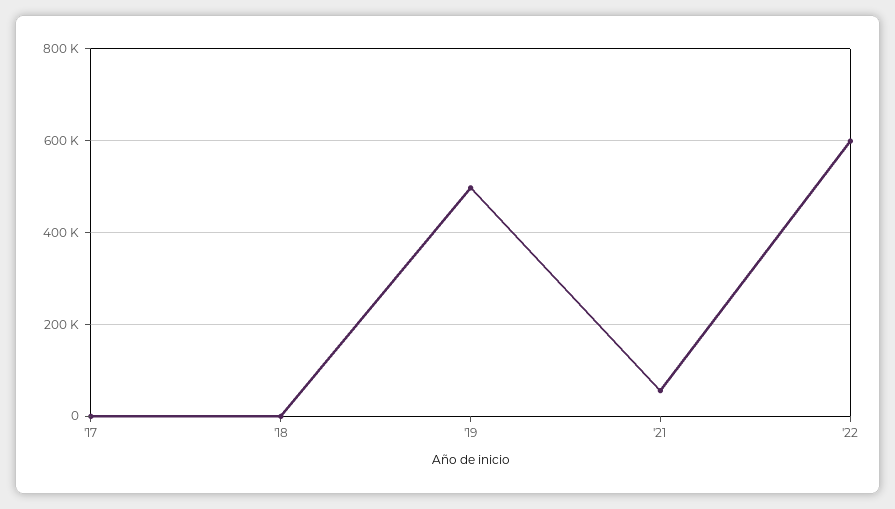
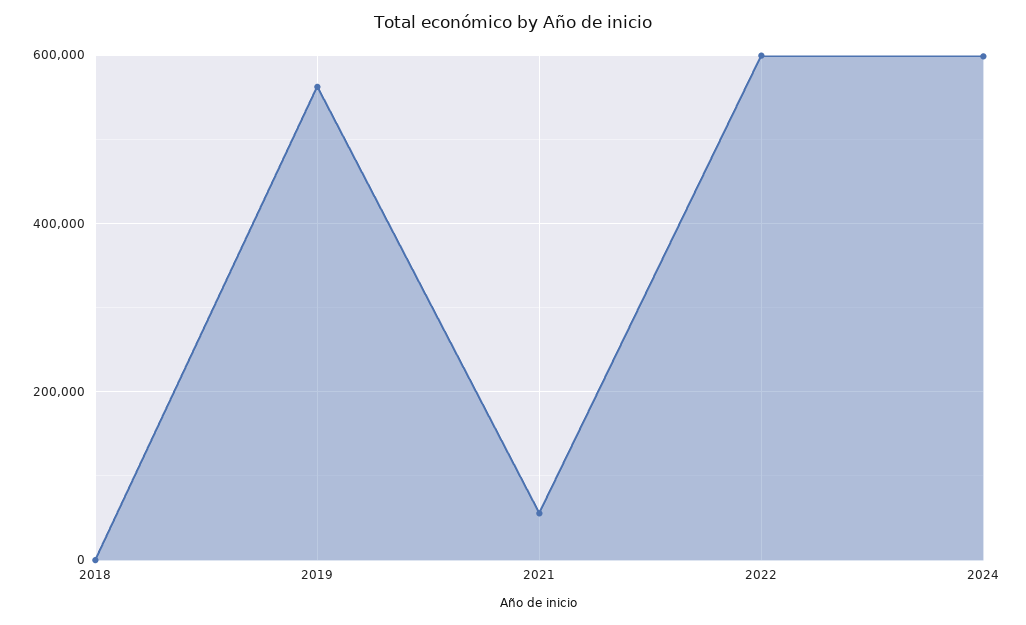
'17: 0 -> none
'19: 500000 -> 560000
2024: none -> 600000

